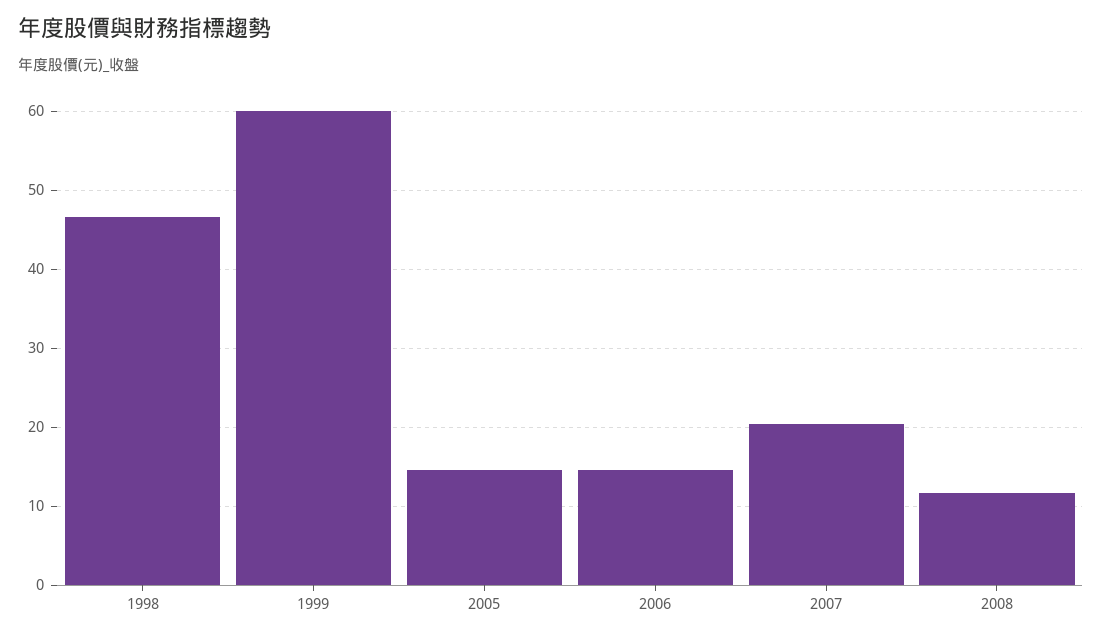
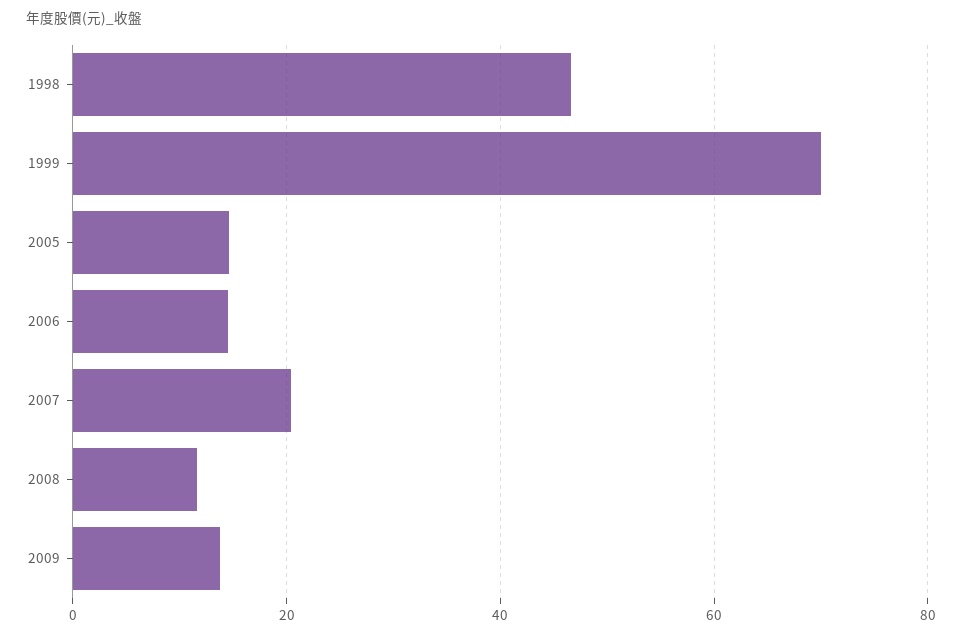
1999: 60 -> 70
2009: none -> 14

